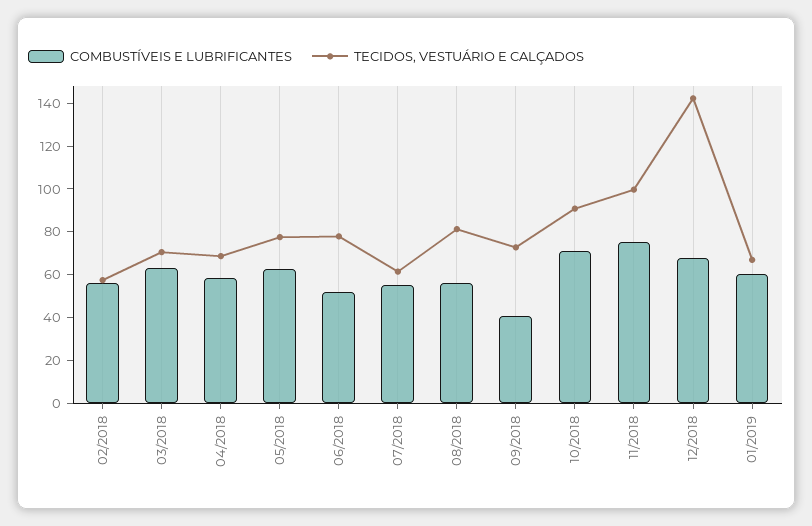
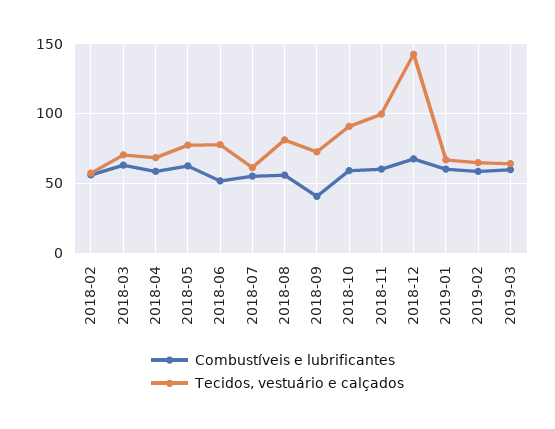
COMBUSTÍVEIS E LUBRIFICANTES, 10/2018: 70 -> 60
COMBUSTÍVEIS E LUBRIFICANTES, 11/2018: 75 -> 60
COMBUSTÍVEIS E LUBRIFICANTES, 2019-02: none -> 60
TECIDOS, VESTUÁRIO E CALÇADOS, 2019-02: none -> 65
COMBUSTÍVEIS E LUBRIFICANTES, 2019-03: none -> 60
TECIDOS, VESTUÁRIO E CALÇADOS, 2019-03: none -> 65

